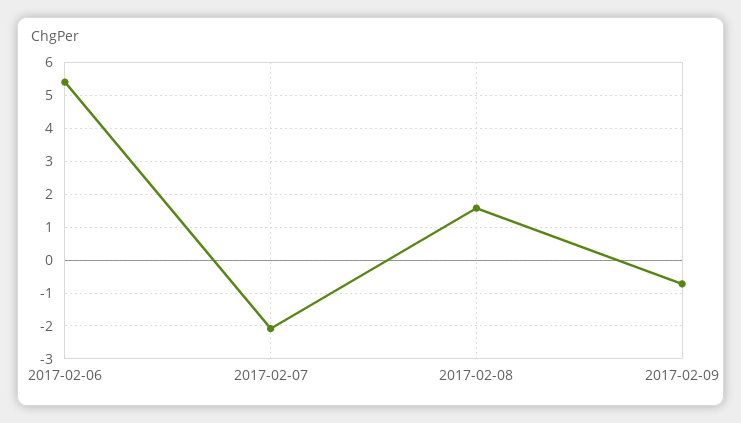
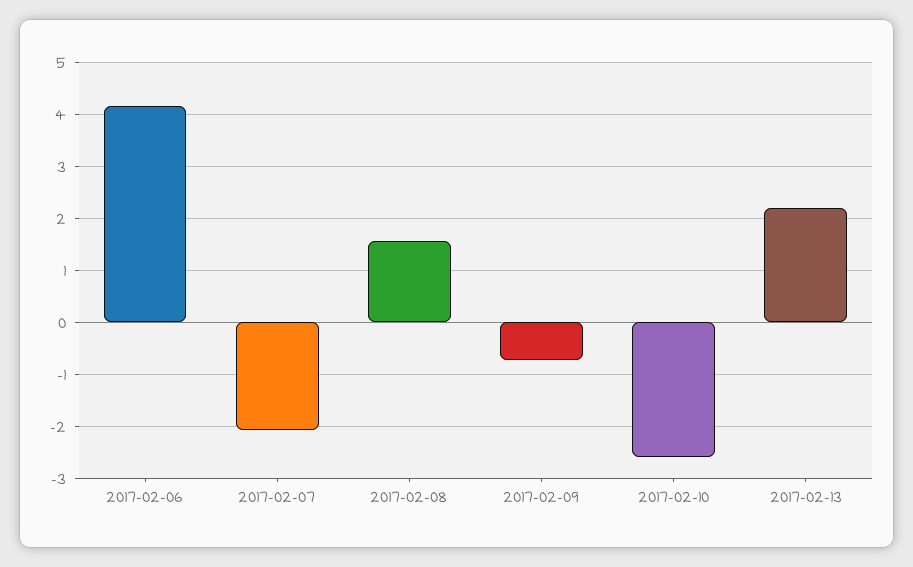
2017-02-06: 5.4 -> 4.2
2017-02-10: none -> -2.6
2017-02-13: none -> 2.2

